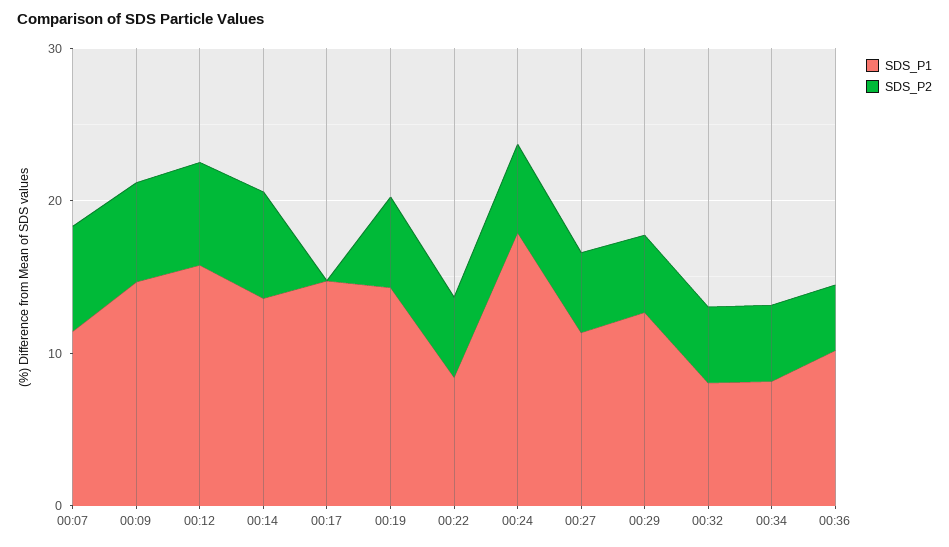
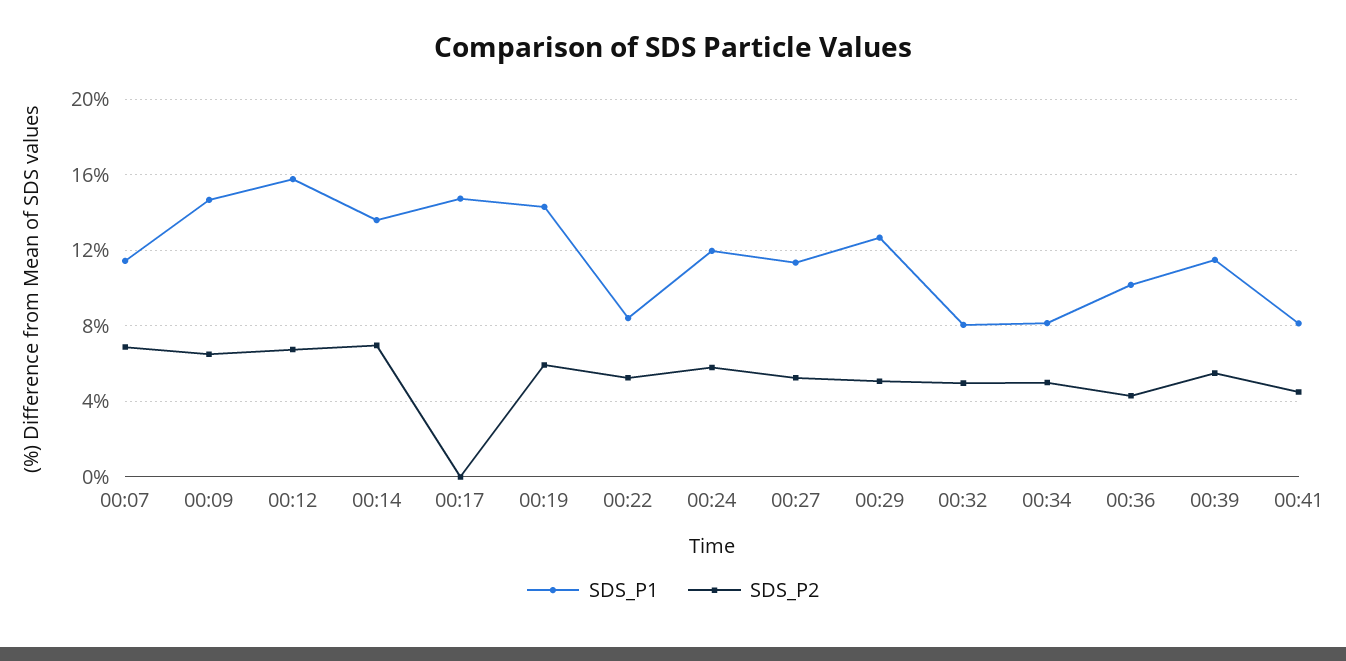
SDS_P1, 00:24: 18 -> 12
SDS_P1, 00:39: none -> 11.5
SDS_P2, 00:39: none -> 5.5
SDS_P1, 00:41: none -> 8
SDS_P2, 00:41: none -> 4.5

